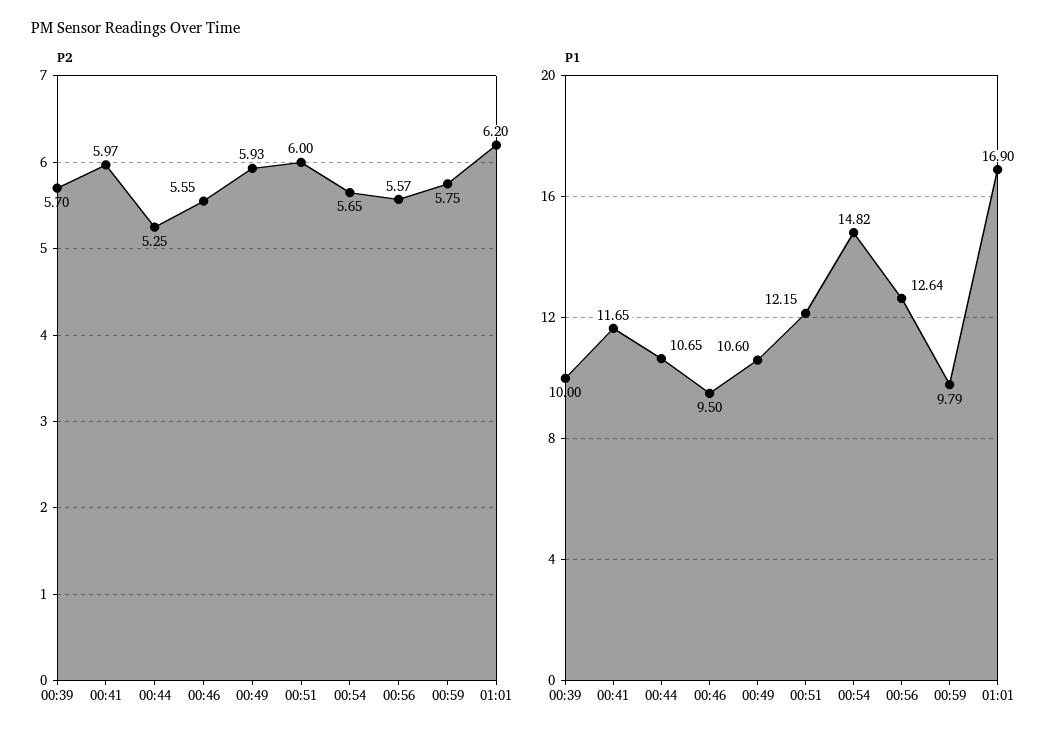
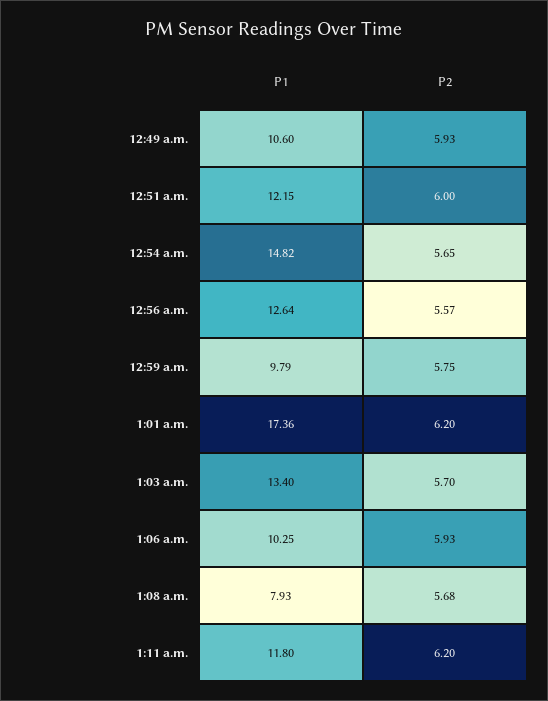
P2, 00:39: 5.7 -> none
P2, 00:41: 5.97 -> none
P2, 00:44: 5.25 -> none
P2, 00:46: 5.55 -> none
P1, 00:39: 10 -> none
P1, 00:41: 11.65 -> none
P1, 00:44: 10.65 -> none
P1, 00:46: 9.5 -> none
P1, 01:01: 16.9 -> 17.36
P1, 1:03 a.m.: none -> 13.4
P2, 1:03 a.m.: none -> 5.7
P1, 1:06 a.m.: none -> 10.25
P2, 1:06 a.m.: none -> 5.93
P1, 1:08 a.m.: none -> 7.93
P2, 1:08 a.m.: none -> 5.68
P1, 1:11 a.m.: none -> 11.8
P2, 1:11 a.m.: none -> 6.2

